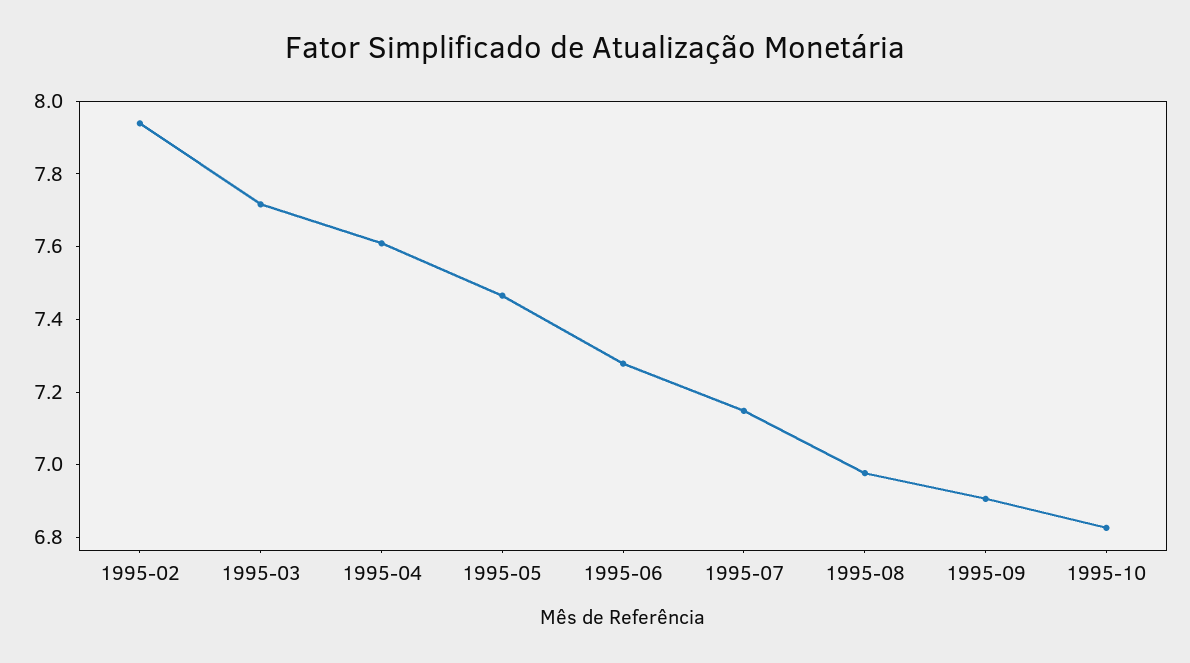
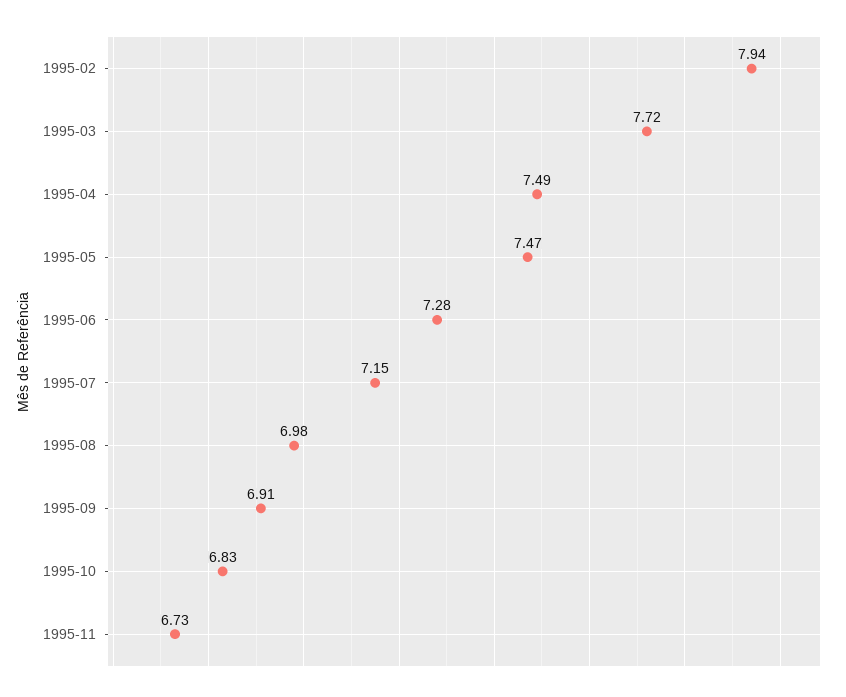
1995-04: 7.6 -> 7.49
1995-11: none -> 6.73

